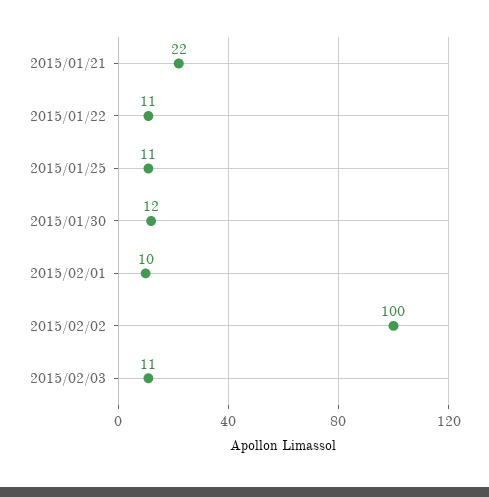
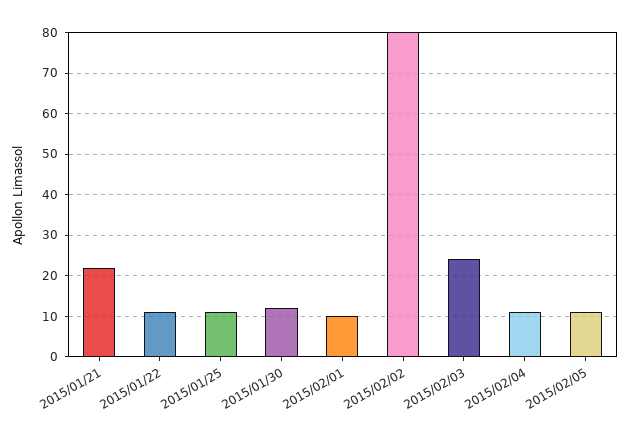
2015/02/02: 100 -> 80
2015/02/03: 11 -> 25
2015/02/04: none -> 10
2015/02/05: none -> 10

